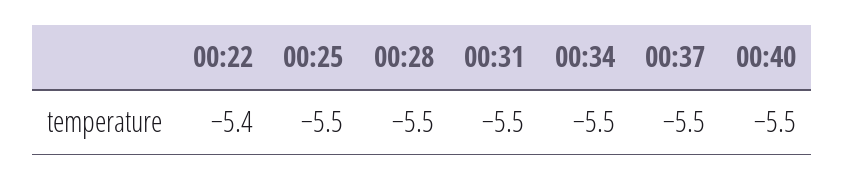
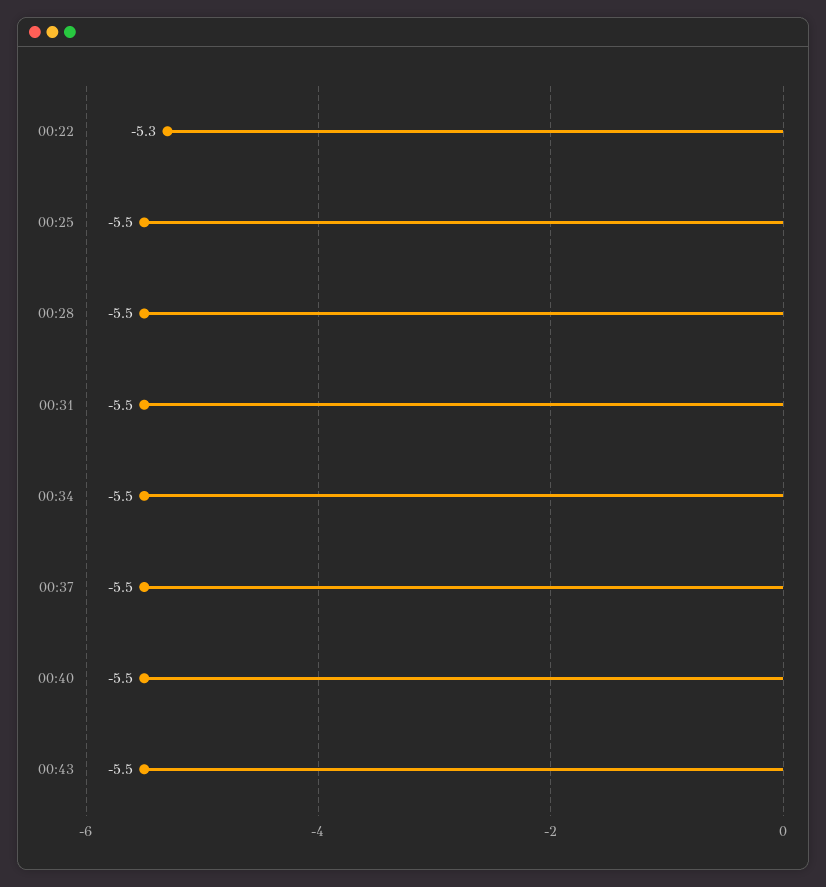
00:22: -5.4 -> -5.3
00:43: none -> -5.5

